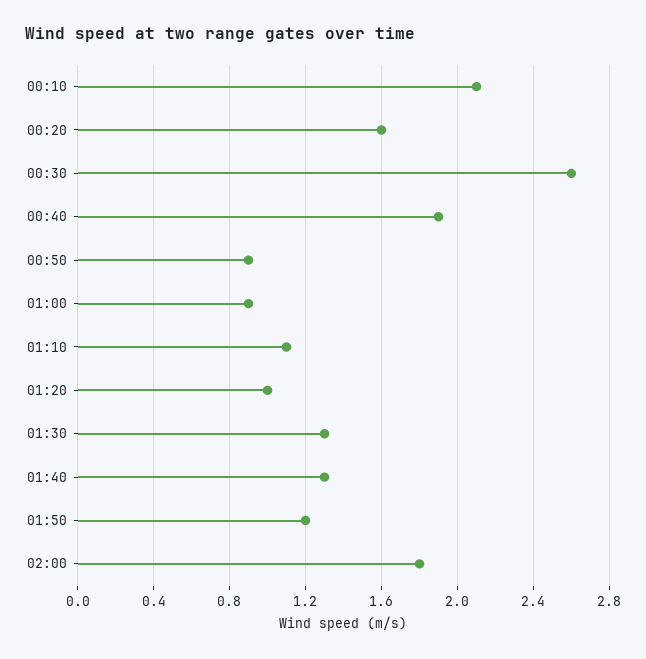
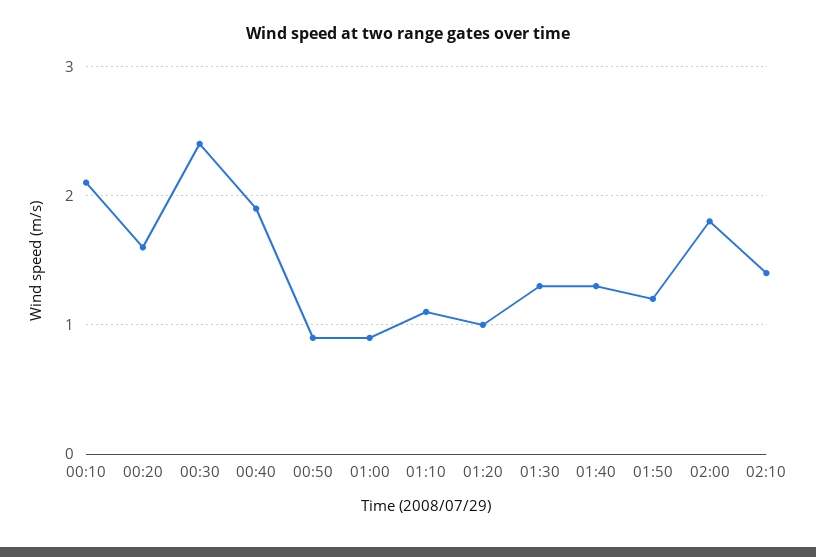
00:30: 2.6 -> 2.4
02:10: none -> 1.4

